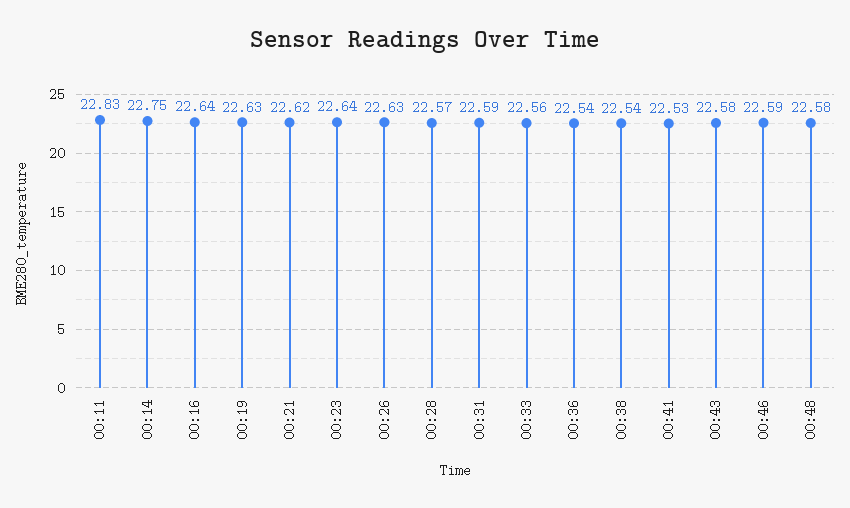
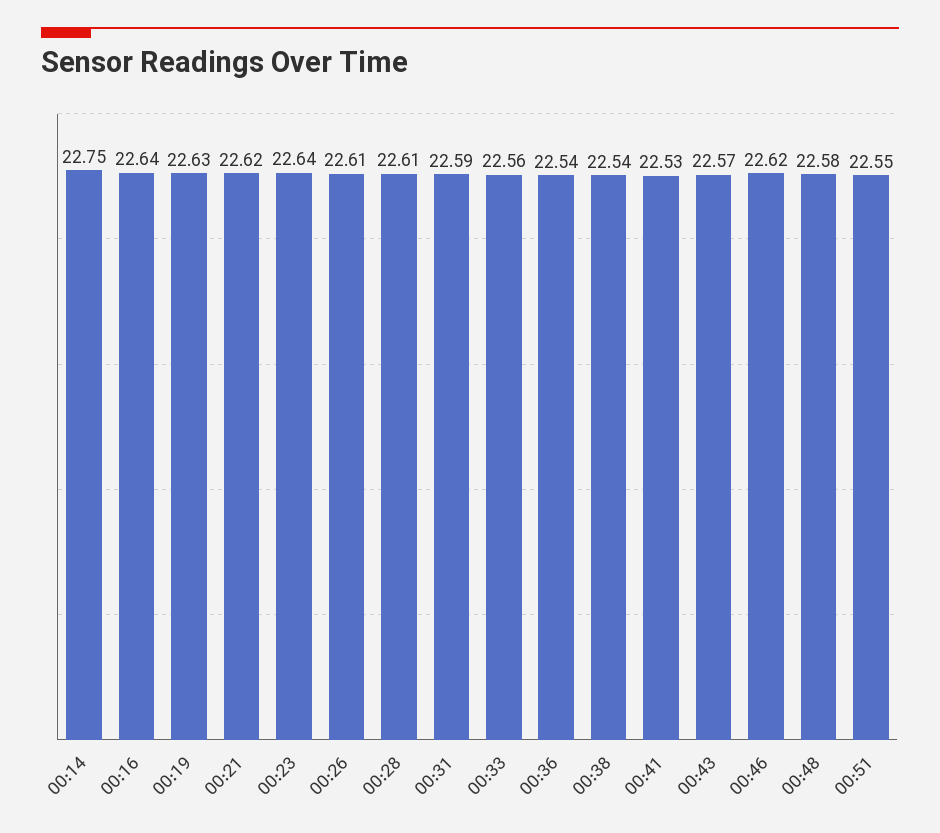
00:11: 22.83 -> none
00:26: 22.63 -> 22.61
00:28: 22.57 -> 22.61
00:43: 22.58 -> 22.57
00:46: 22.59 -> 22.62
00:51: none -> 22.55

